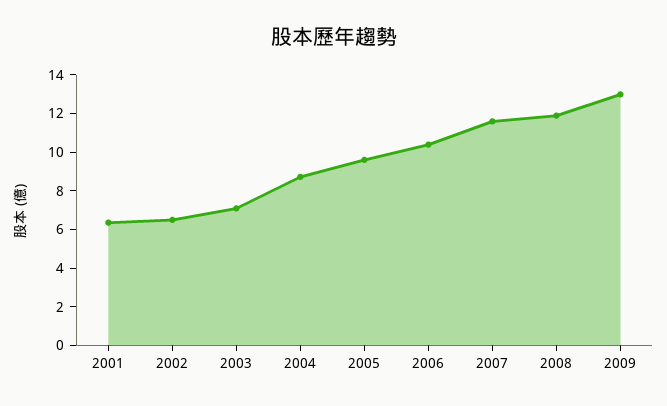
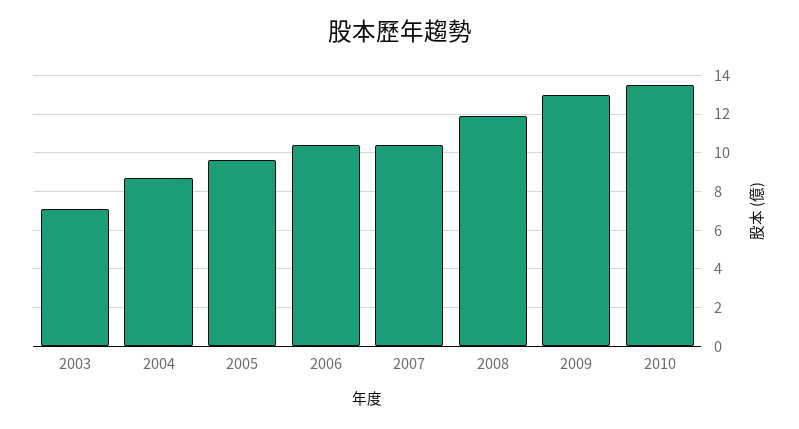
2001: 6.5 -> none
2002: 6.5 -> none
2007: 11.5 -> 10.5
2010: none -> 13.5

